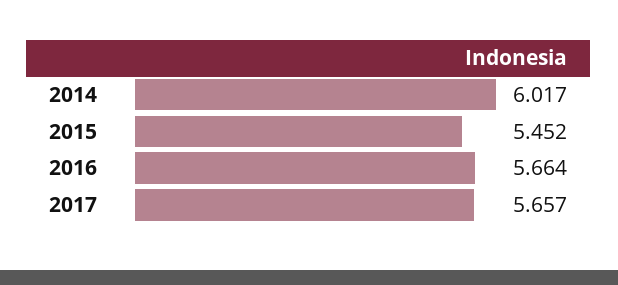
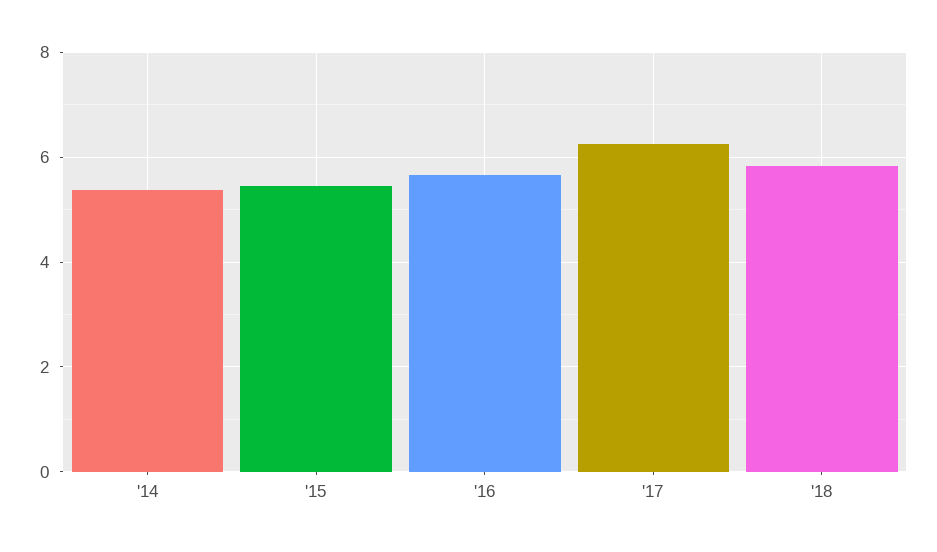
2014: 6.017 -> 5.4
2017: 5.657 -> 6.2
'18: none -> 5.8

